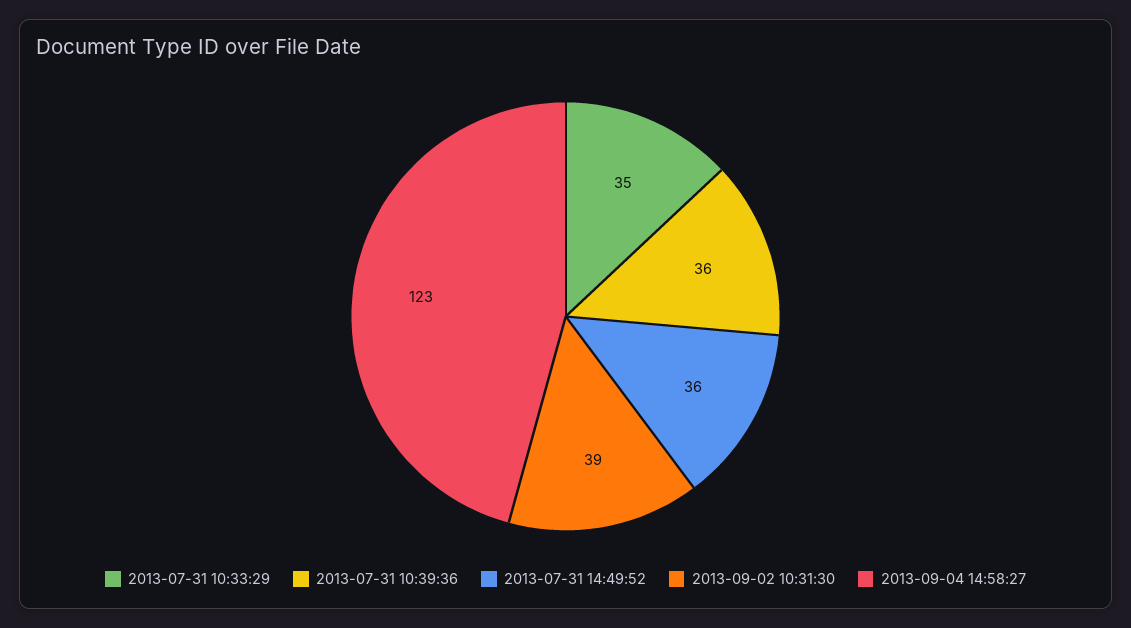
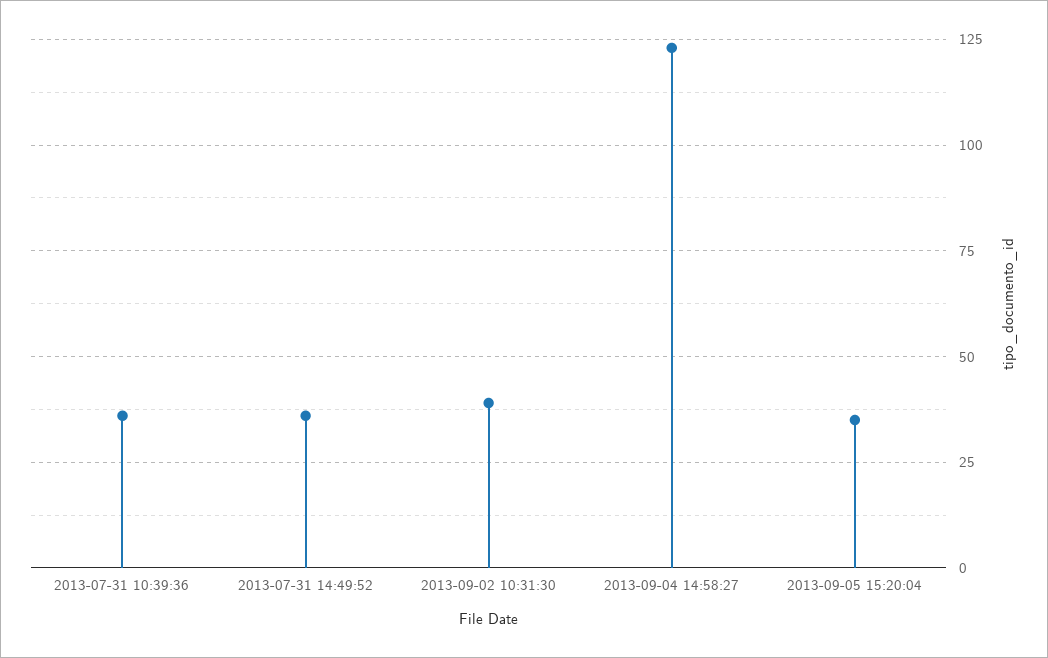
2013-07-31 10:33:29: 35 -> none
2013-09-05 15:20:04: none -> 35

